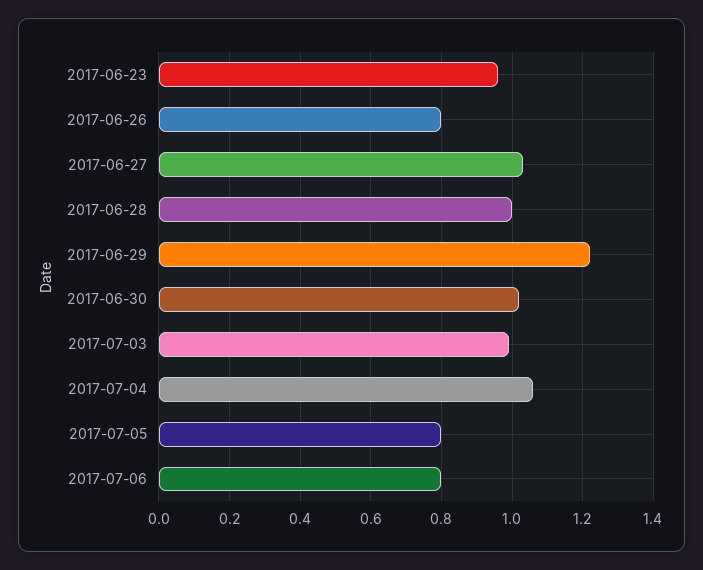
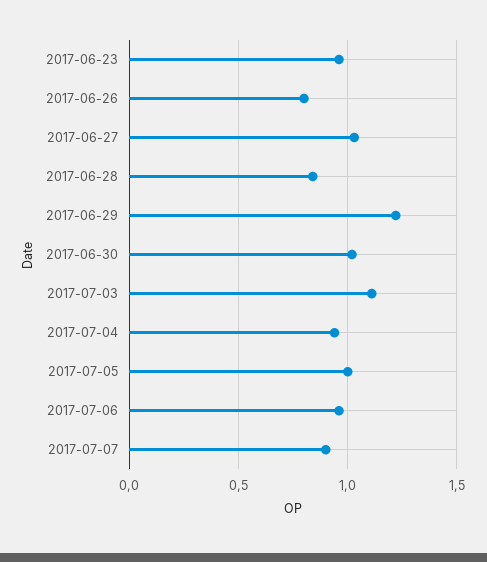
2017-06-28: 1 -> 0.85
2017-07-03: 1 -> 1.1
2017-07-04: 1.05 -> 0.95
2017-07-05: 0.8 -> 1
2017-07-06: 0.8 -> 0.95
2017-07-07: none -> 0.9

